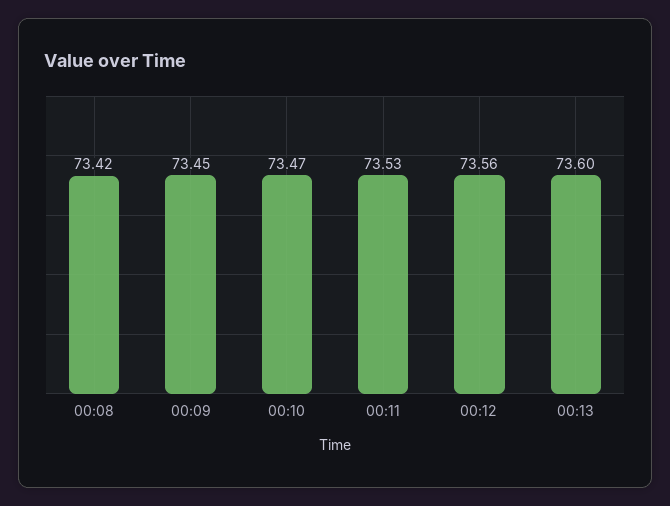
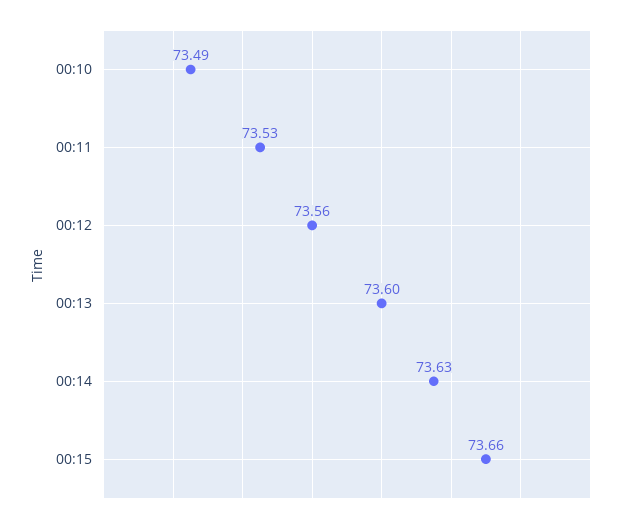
00:08: 73.42 -> none
00:09: 73.45 -> none
00:10: 73.47 -> 73.49
00:14: none -> 73.63
00:15: none -> 73.66

